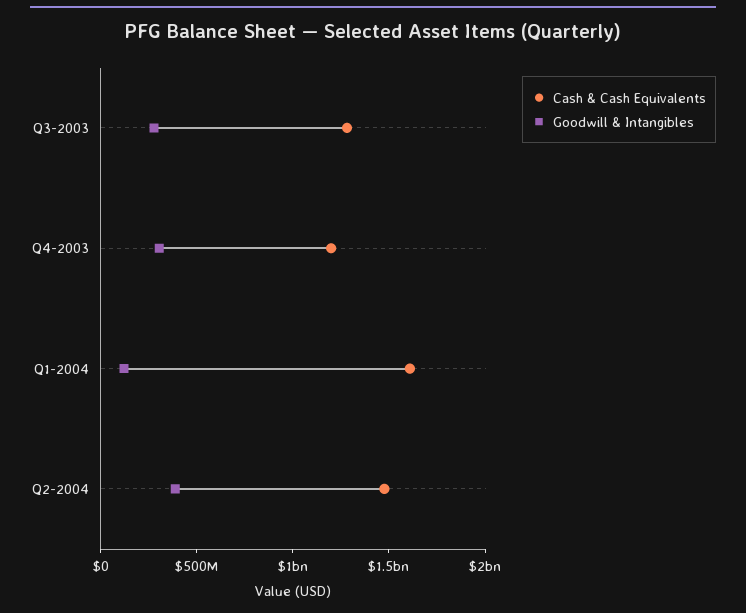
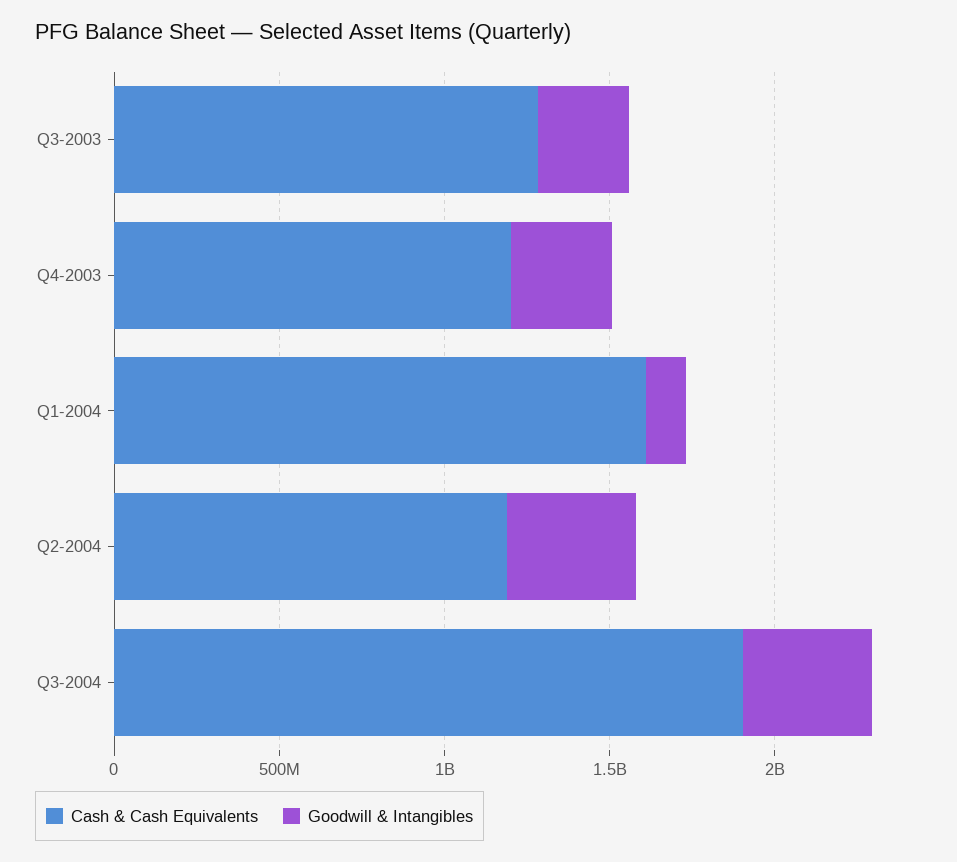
Cash & Cash Equivalents, Q2-2004: 1500000000 -> 1200000000
Cash & Cash Equivalents, Q3-2004: none -> 1900000000
Goodwill & Intangibles, Q3-2004: none -> 400000000

